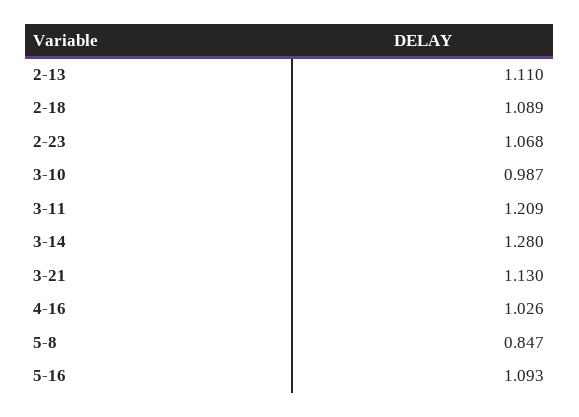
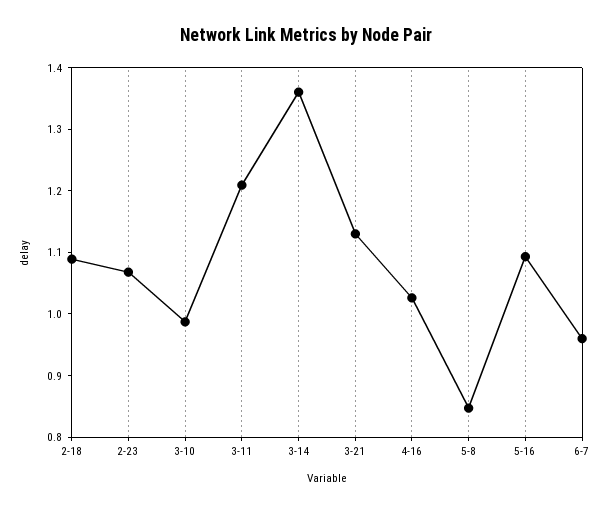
2-13: 1.11 -> none
3-14: 1.28 -> 1.36
6-7: none -> 0.96

